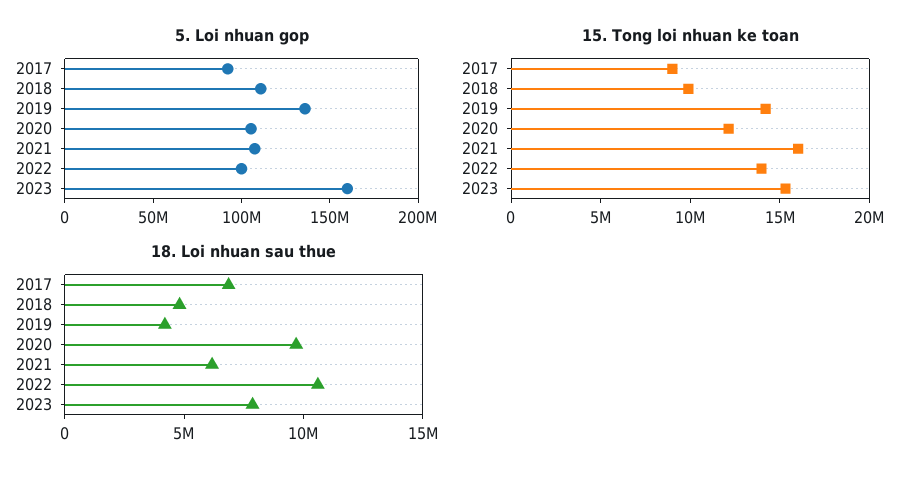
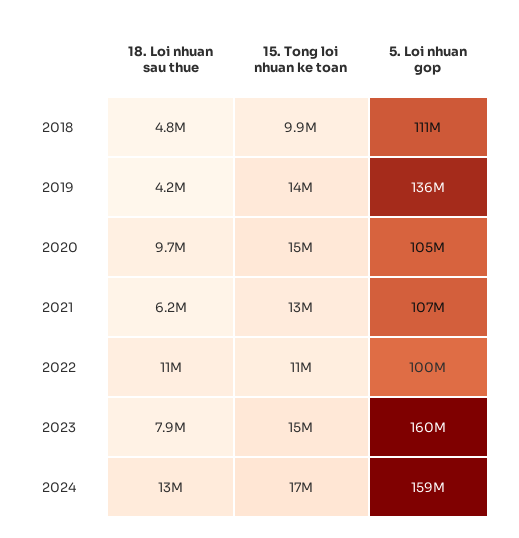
5. Loi nhuan gop, 2017: 90000000 -> none
15. Tong loi nhuan ke toan, 2017: 9000000 -> none
15. Tong loi nhuan ke toan, 2020: 12000000 -> 15000000
15. Tong loi nhuan ke toan, 2021: 16000000 -> 13000000
15. Tong loi nhuan ke toan, 2022: 14000000 -> 11000000
18. Loi nhuan sau thue, 2017: 7000000 -> none
18. Loi nhuan sau thue, 2024: none -> 13000000
15. Tong loi nhuan ke toan, 2024: none -> 17000000
5. Loi nhuan gop, 2024: none -> 159000000

